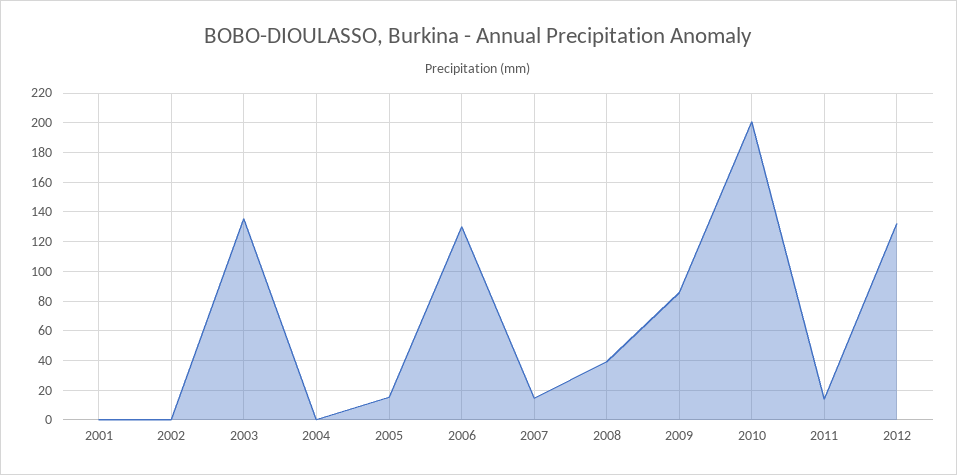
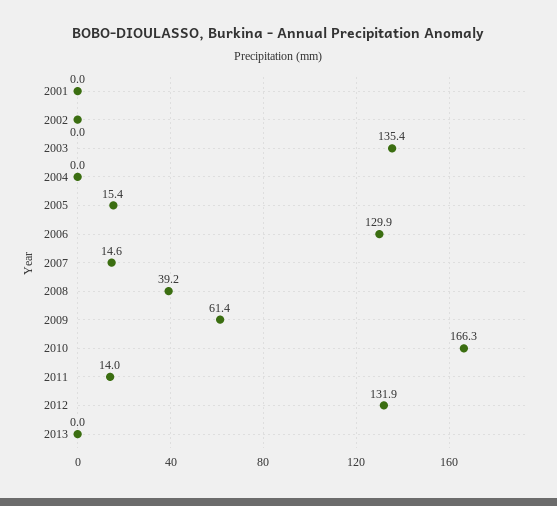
2009: 85 -> 61.4
2010: 200 -> 166.3
2013: none -> 0

